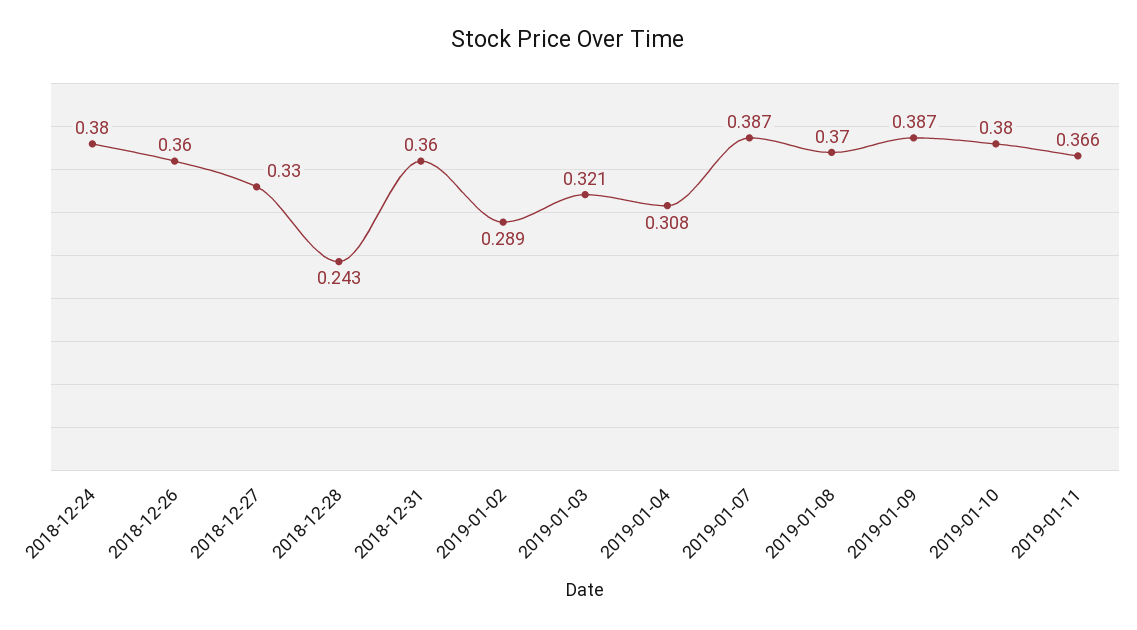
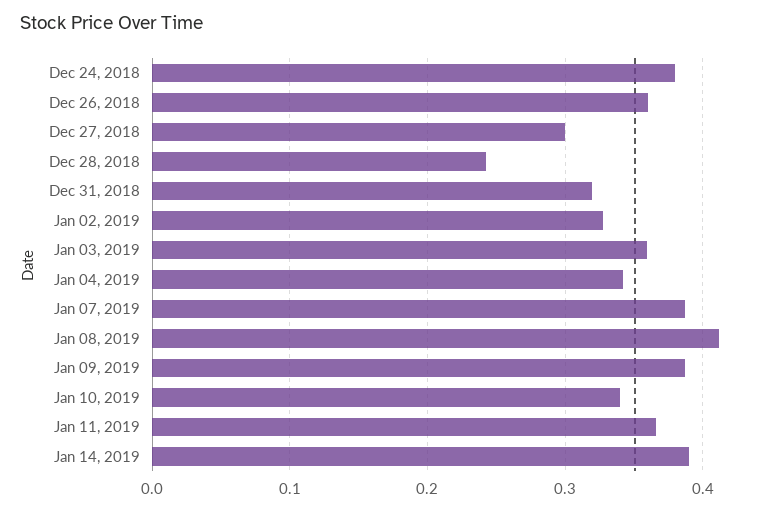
2018-12-27: 0.33 -> 0.3
2018-12-31: 0.36 -> 0.32
2019-01-02: 0.289 -> 0.33
2019-01-03: 0.321 -> 0.36
2019-01-04: 0.308 -> 0.34
2019-01-08: 0.37 -> 0.41
2019-01-10: 0.38 -> 0.34
Jan 14, 2019: none -> 0.39

